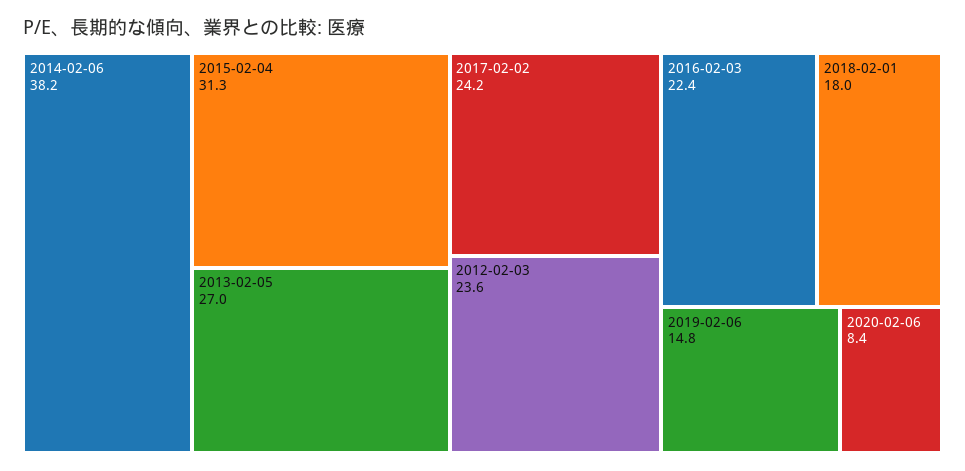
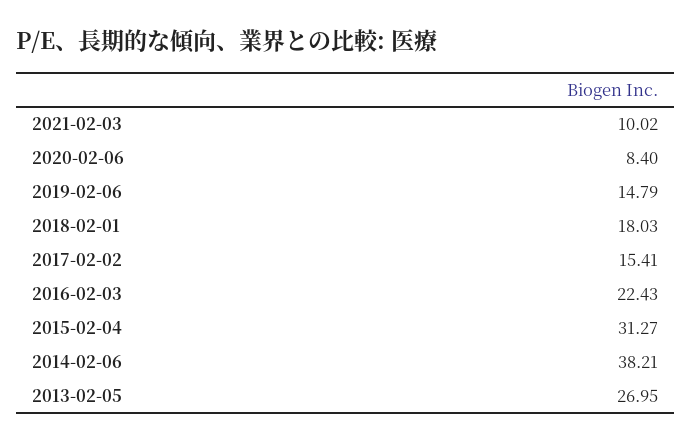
2017-02-02: 24.2 -> 15.41
2012-02-03: 23.6 -> none
2021-02-03: none -> 10.02

